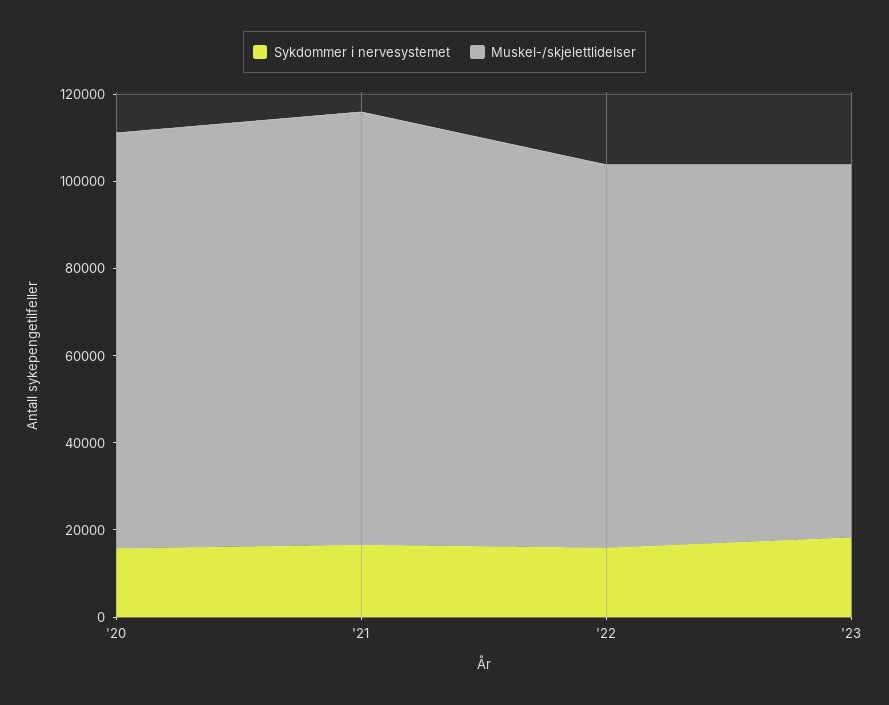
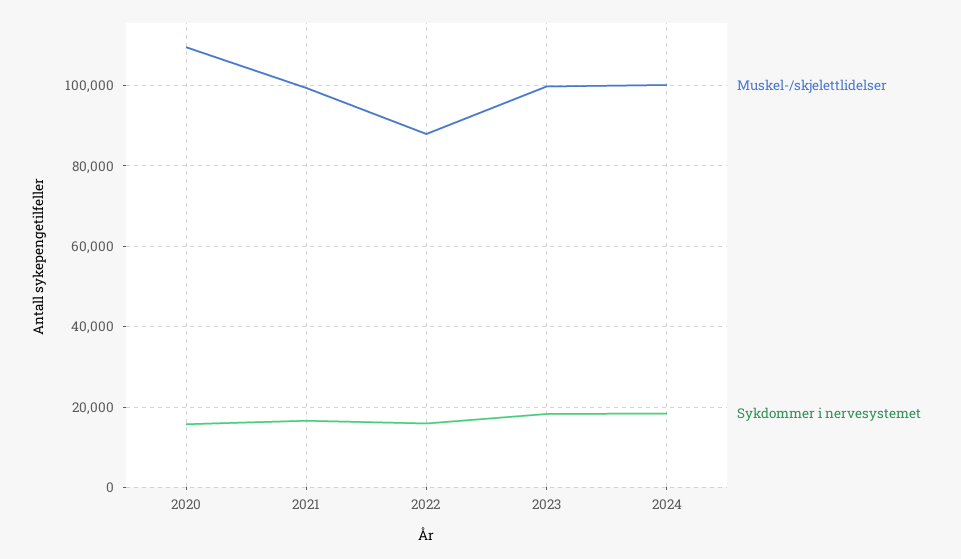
Muskel-/skjelettlidelser, '20: 95000 -> 110000
Muskel-/skjelettlidelser, '23: 85000 -> 100000
Muskel-/skjelettlidelser, 2024: none -> 100000
Sykdommer i nervesystemet, 2024: none -> 18000

